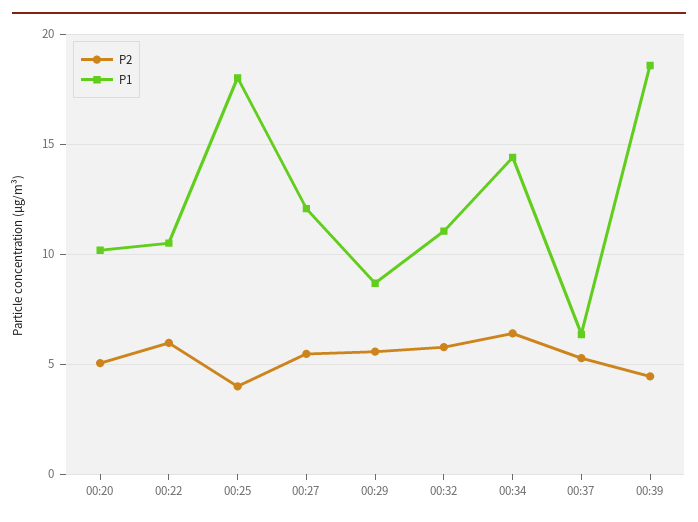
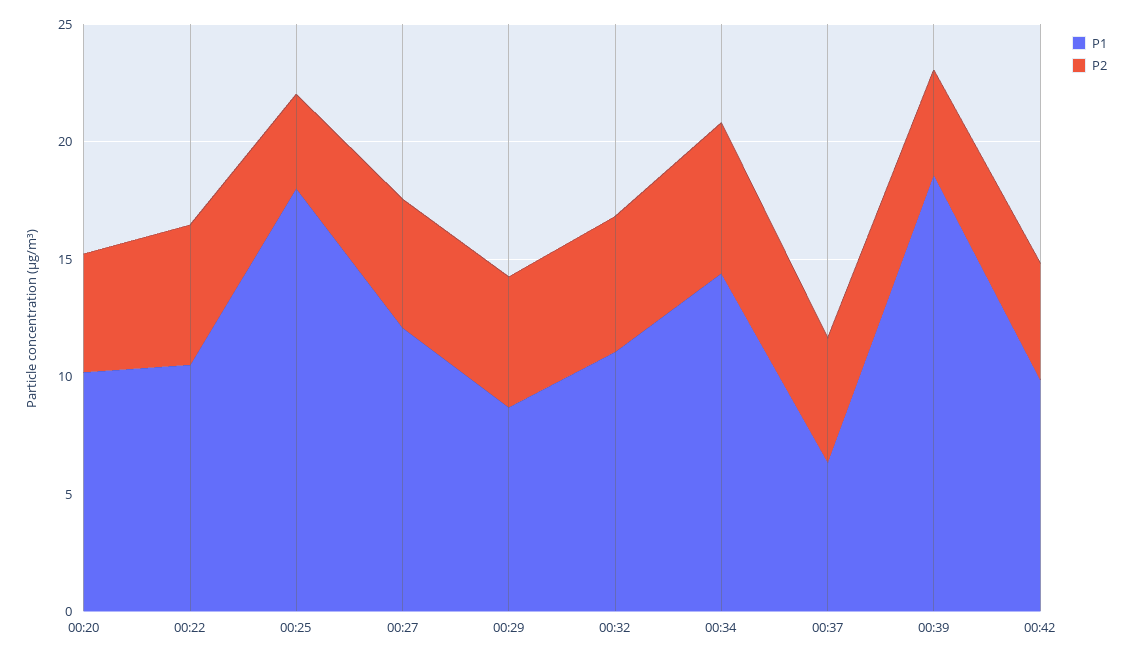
P1, 00:42: none -> 10
P2, 00:42: none -> 5

